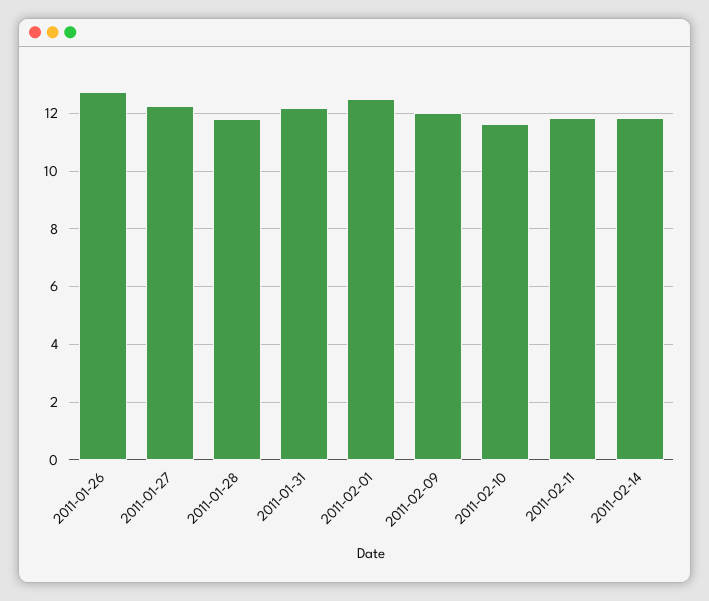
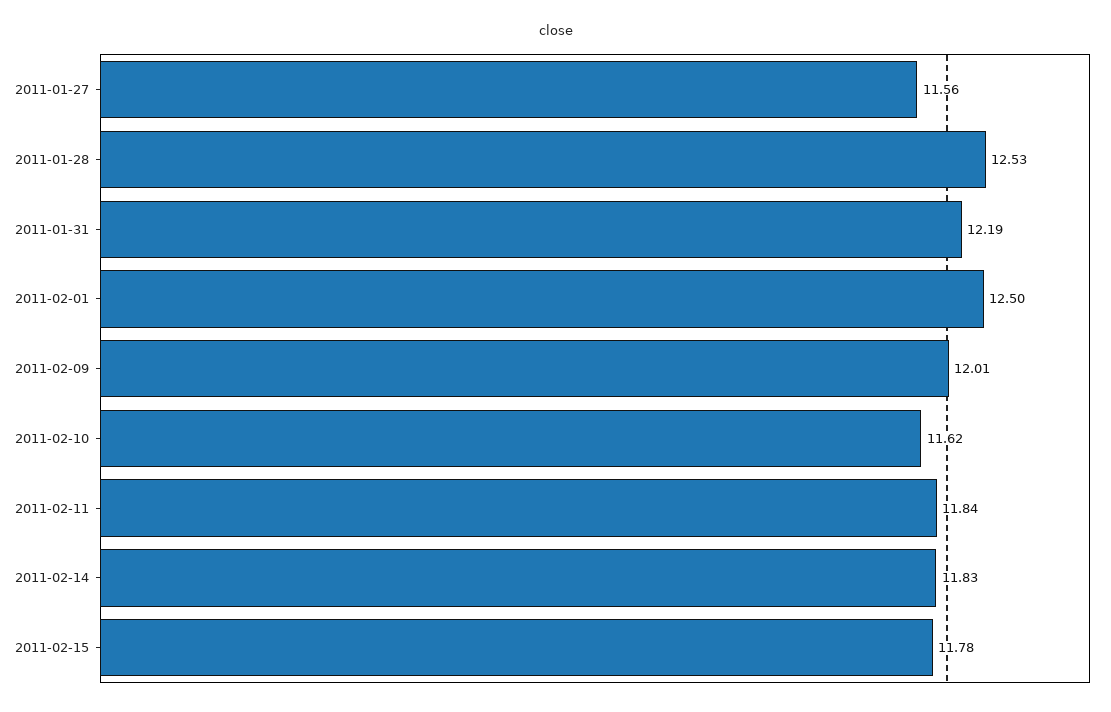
2011-01-26: 12.75 -> none
2011-01-27: 12.25 -> 11.56
2011-01-28: 11.75 -> 12.53
2011-02-15: none -> 11.78

